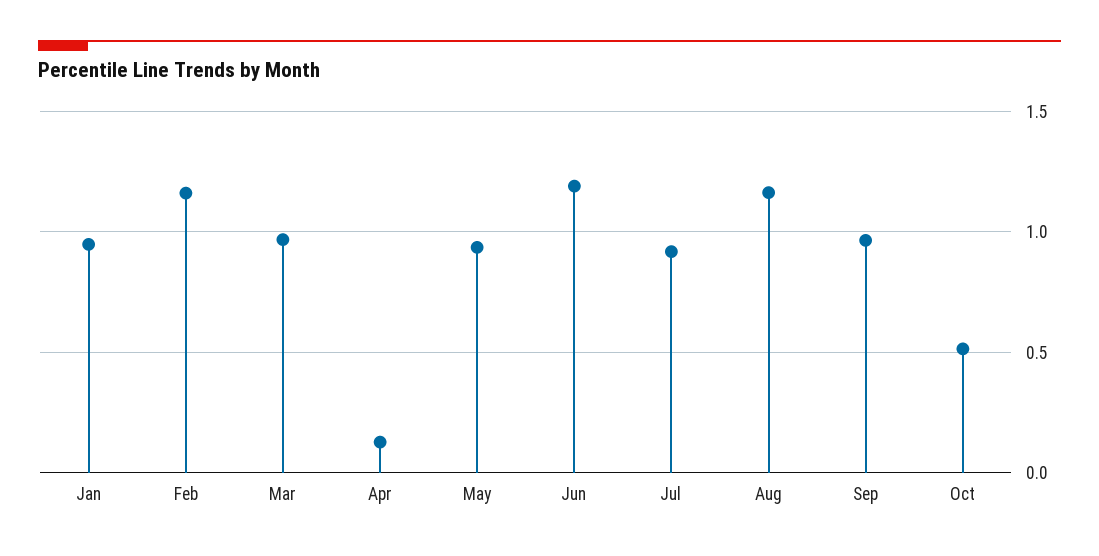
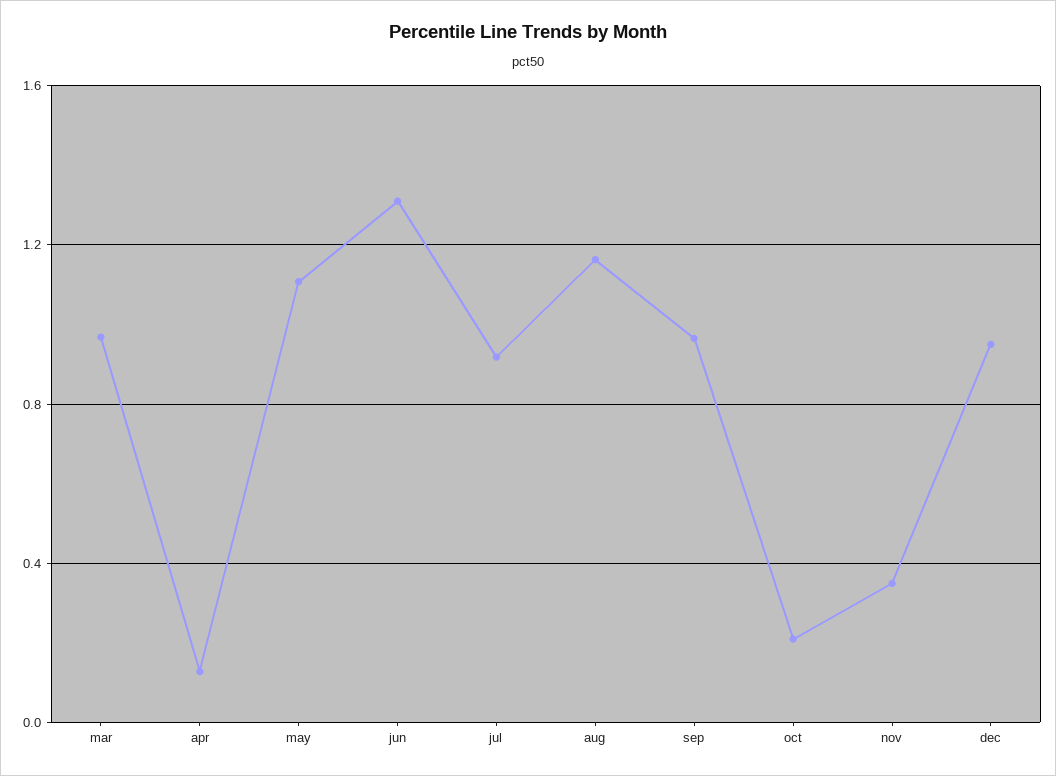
Jan: 0.95 -> none
Feb: 1.15 -> none
May: 0.95 -> 1.1
Jun: 1.2 -> 1.3
Oct: 0.5 -> 0.2
nov: none -> 0.35
dec: none -> 0.95

